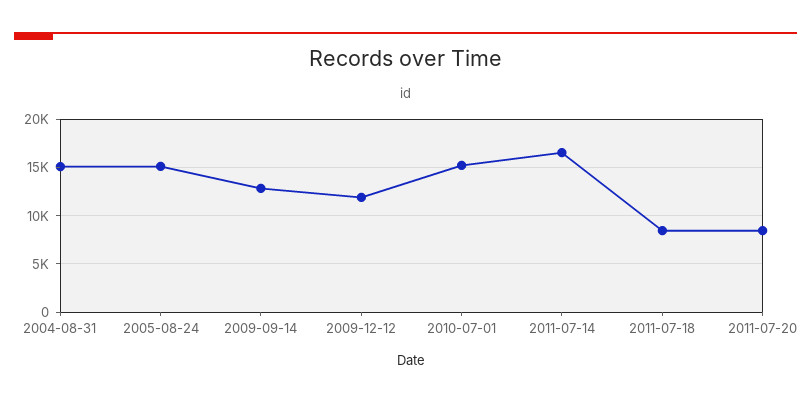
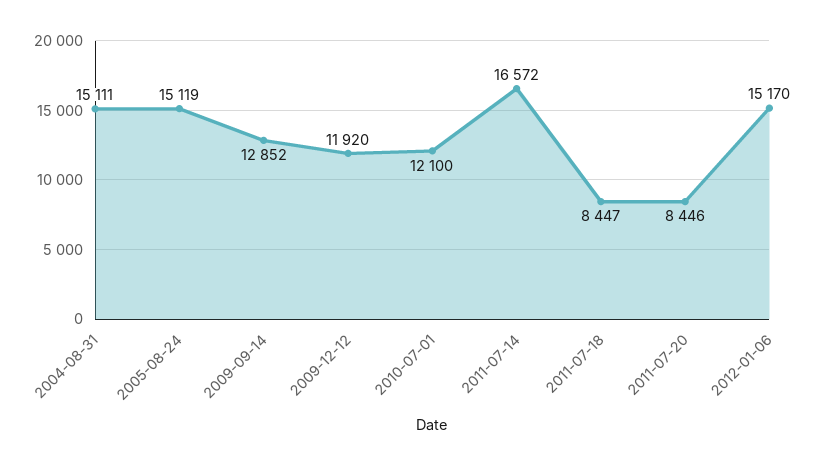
2010-07-01: 15000 -> 12100
2012-01-06: none -> 15170

